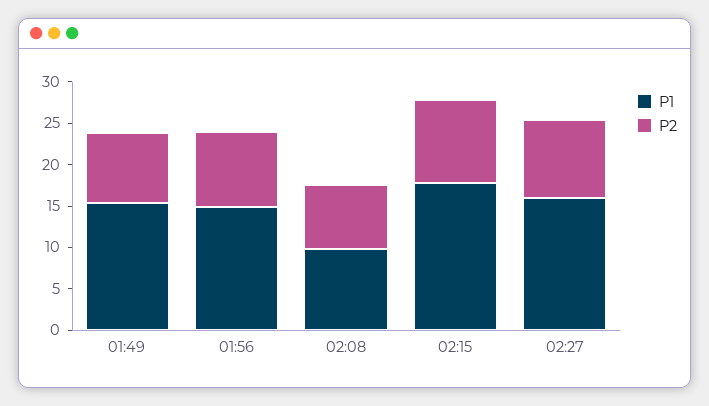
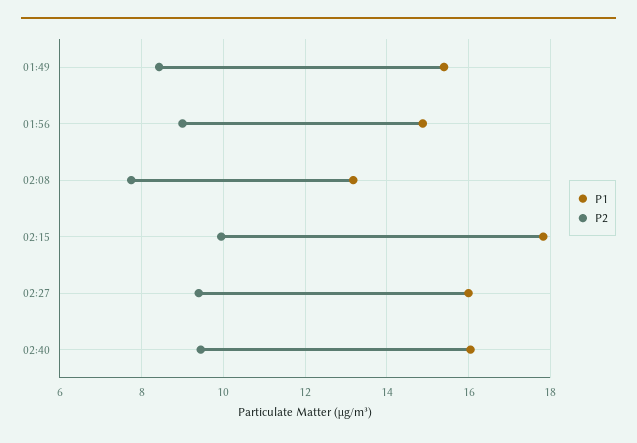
P1, 02:08: 10 -> 13.2
P1, 02:40: none -> 16
P2, 02:40: none -> 9.4

